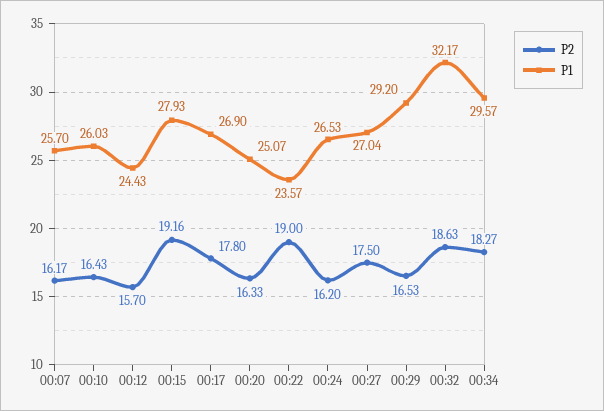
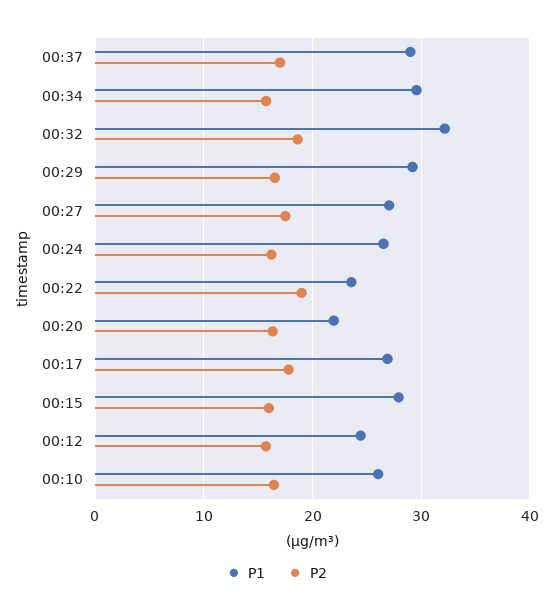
P2, 00:07: 16.17 -> none
P1, 00:07: 25.7 -> none
P2, 00:15: 19.16 -> 16
P1, 00:20: 25.07 -> 22
P2, 00:34: 18.27 -> 16
P1, 00:37: none -> 29
P2, 00:37: none -> 17

